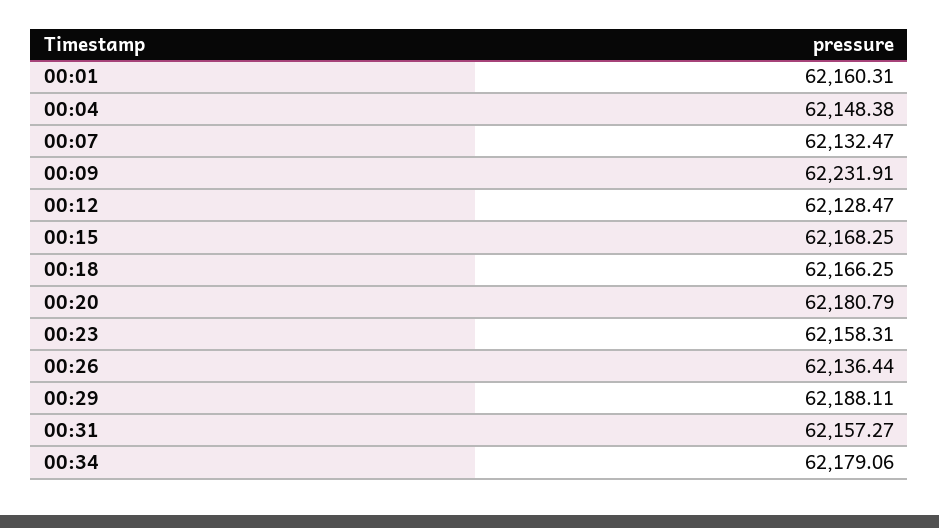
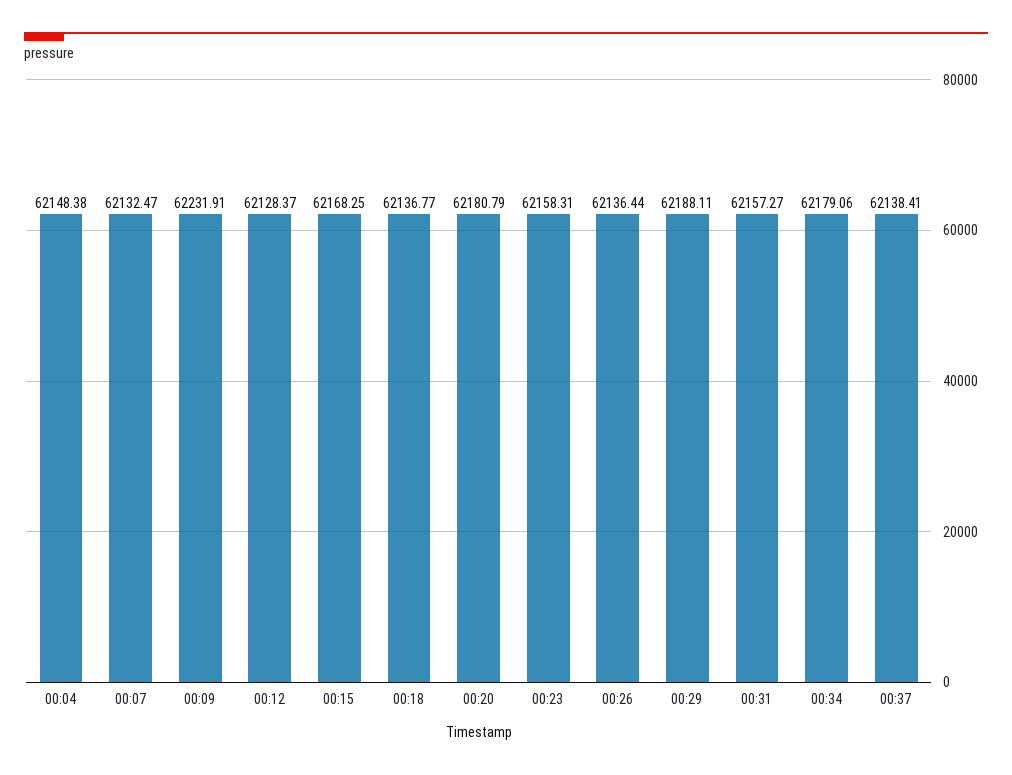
00:01: 62160.31 -> none
00:12: 62128.47 -> 62128.37
00:18: 62166.25 -> 62136.77
00:37: none -> 62138.41

